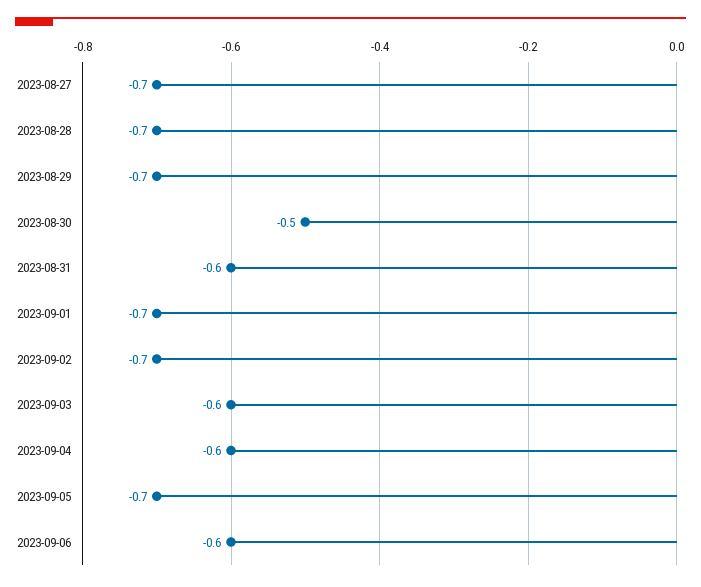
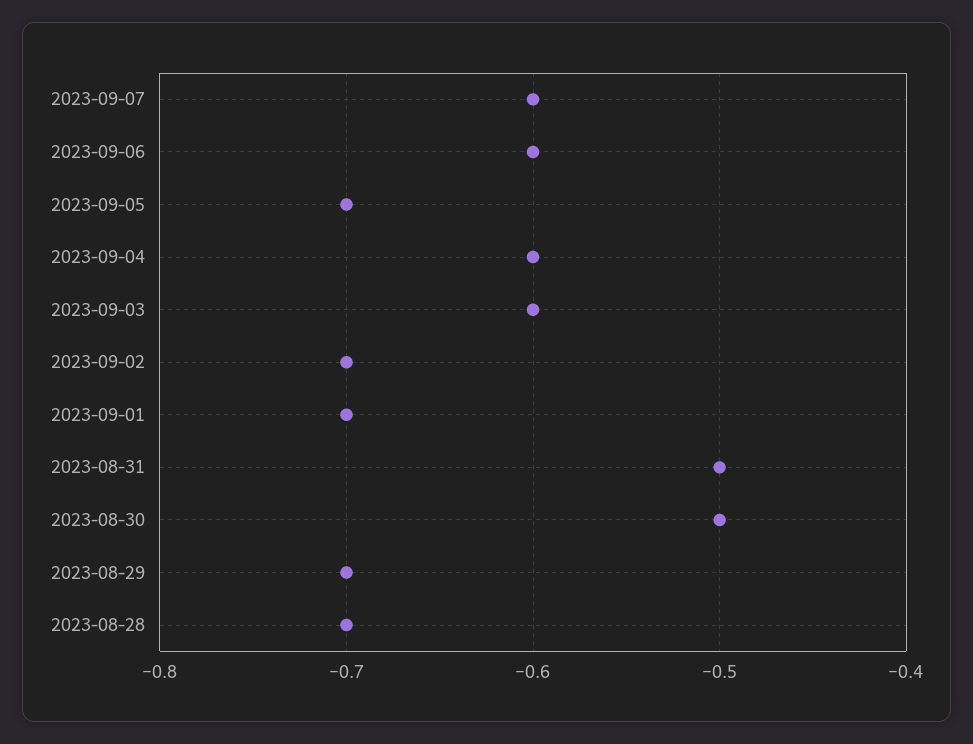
2023-08-27: -0.7 -> none
2023-08-31: -0.6 -> -0.5
2023-09-07: none -> -0.6

